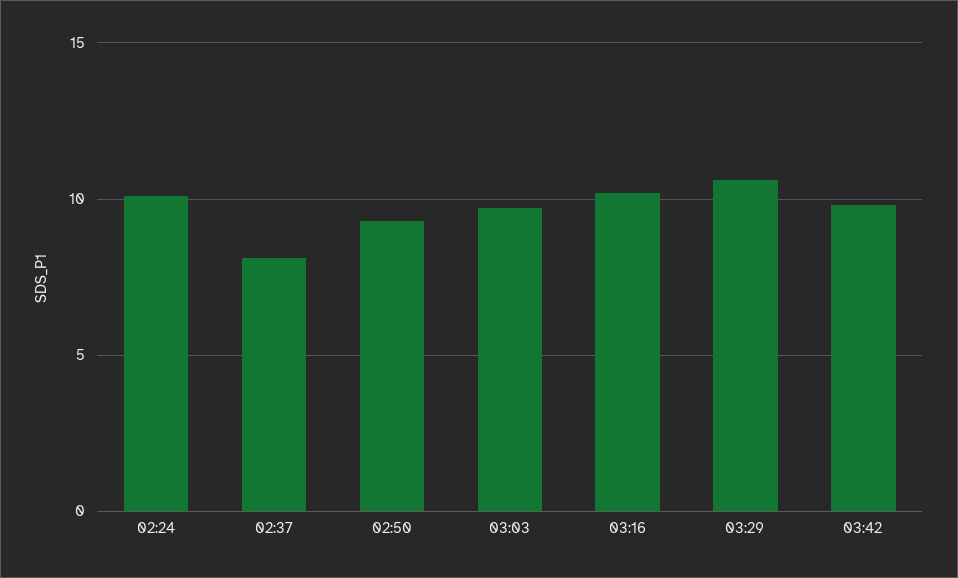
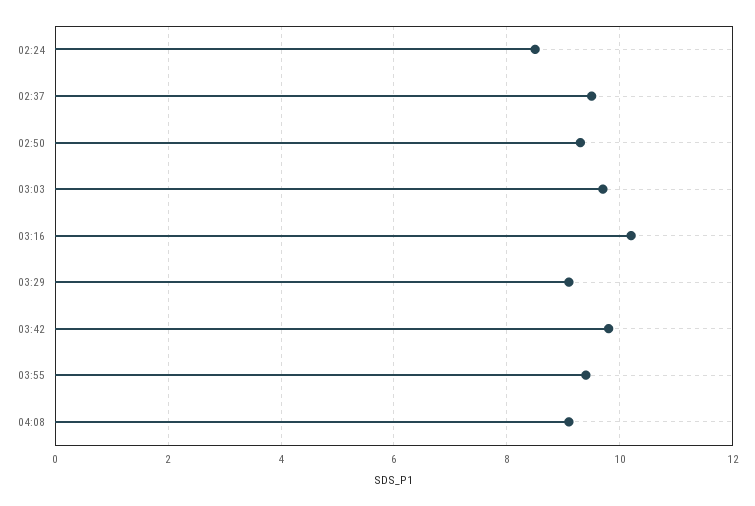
02:24: 10 -> 8.5
02:37: 8 -> 9.5
03:29: 10.5 -> 9
03:55: none -> 9.5
04:08: none -> 9

